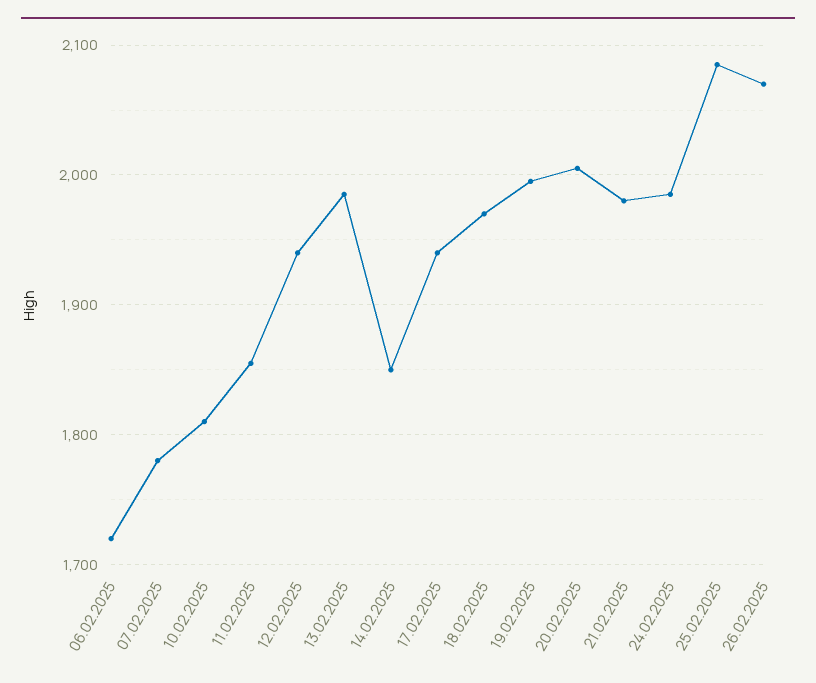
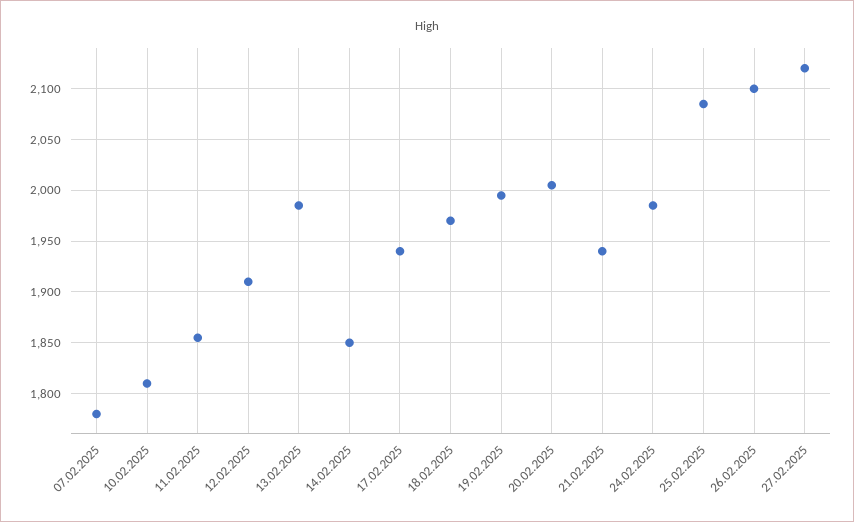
06.02.2025: 1720 -> none
12.02.2025: 1940 -> 1910
21.02.2025: 1980 -> 1940
26.02.2025: 2070 -> 2100
27.02.2025: none -> 2120

